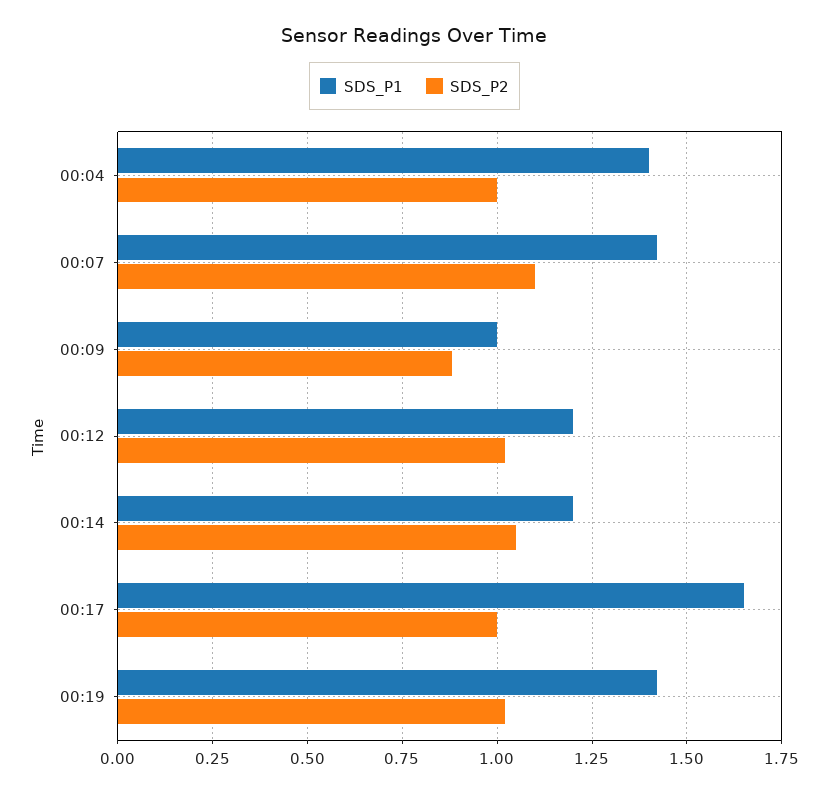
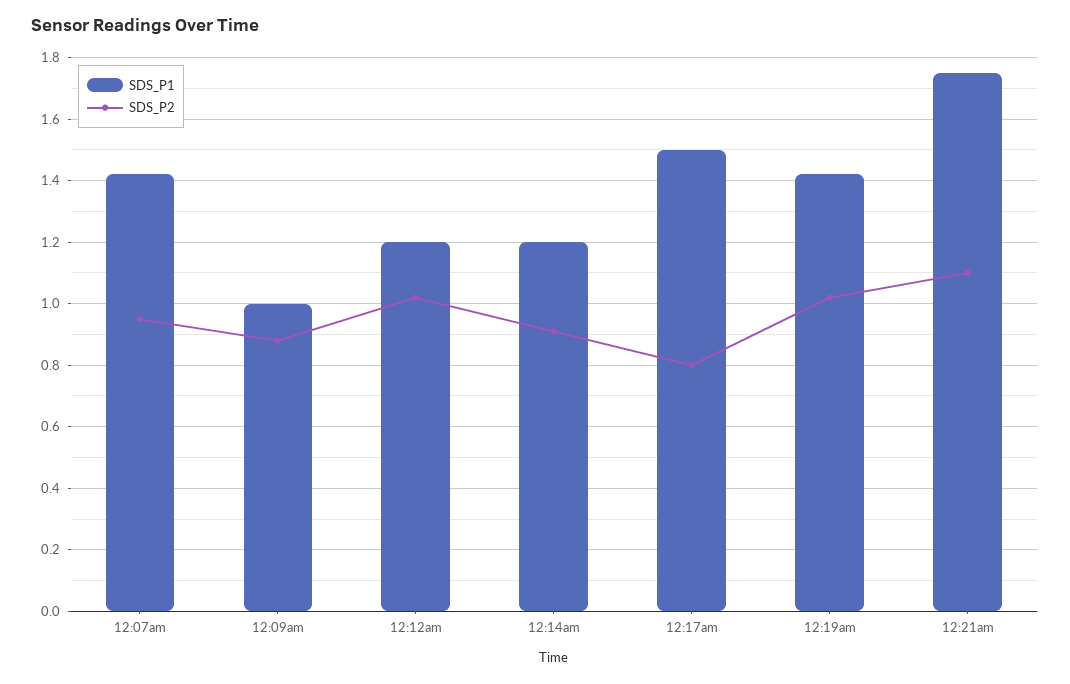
SDS_P1, 00:04: 1.4 -> none
SDS_P2, 00:04: 1 -> none
SDS_P2, 00:07: 1.1 -> 0.95
SDS_P2, 00:14: 1.05 -> 0.9
SDS_P1, 00:17: 1.65 -> 1.5
SDS_P2, 00:17: 1 -> 0.8
SDS_P1, 12:21am: none -> 1.75
SDS_P2, 12:21am: none -> 1.1

